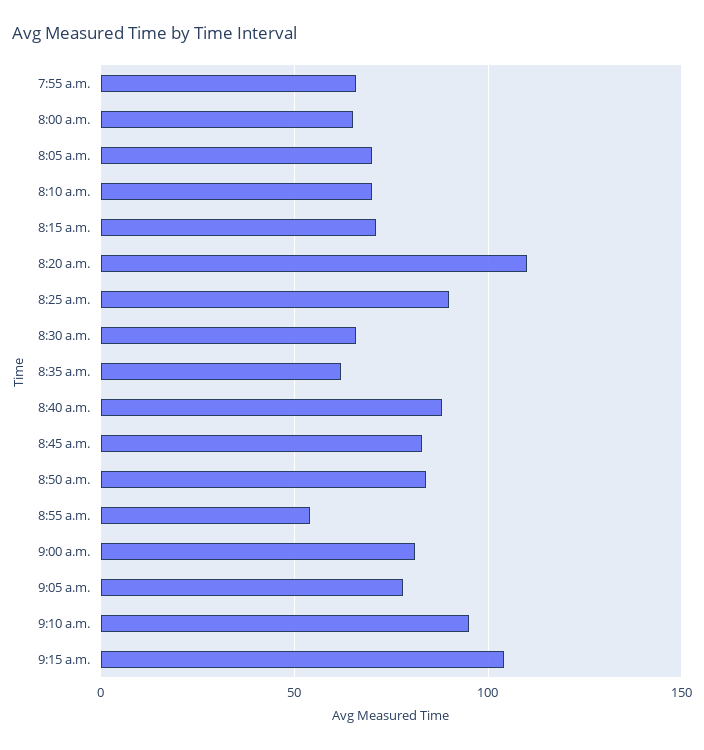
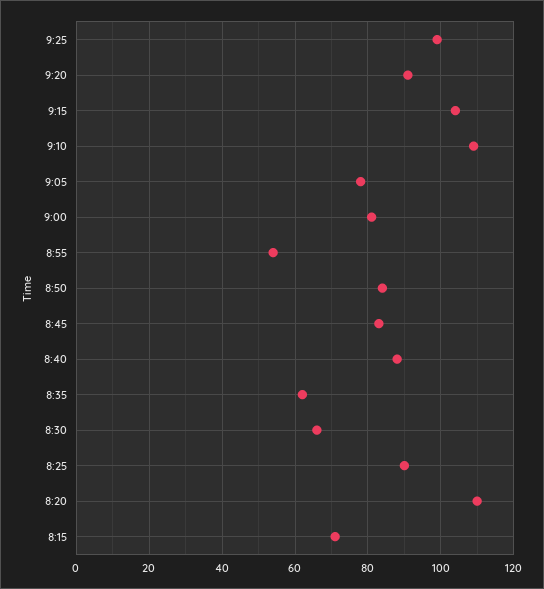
7:55 a.m.: 65 -> none
8:00 a.m.: 65 -> none
8:05 a.m.: 70 -> none
8:10 a.m.: 70 -> none
9:10 a.m.: 95 -> 110
9:25: none -> 100
9:20: none -> 90

